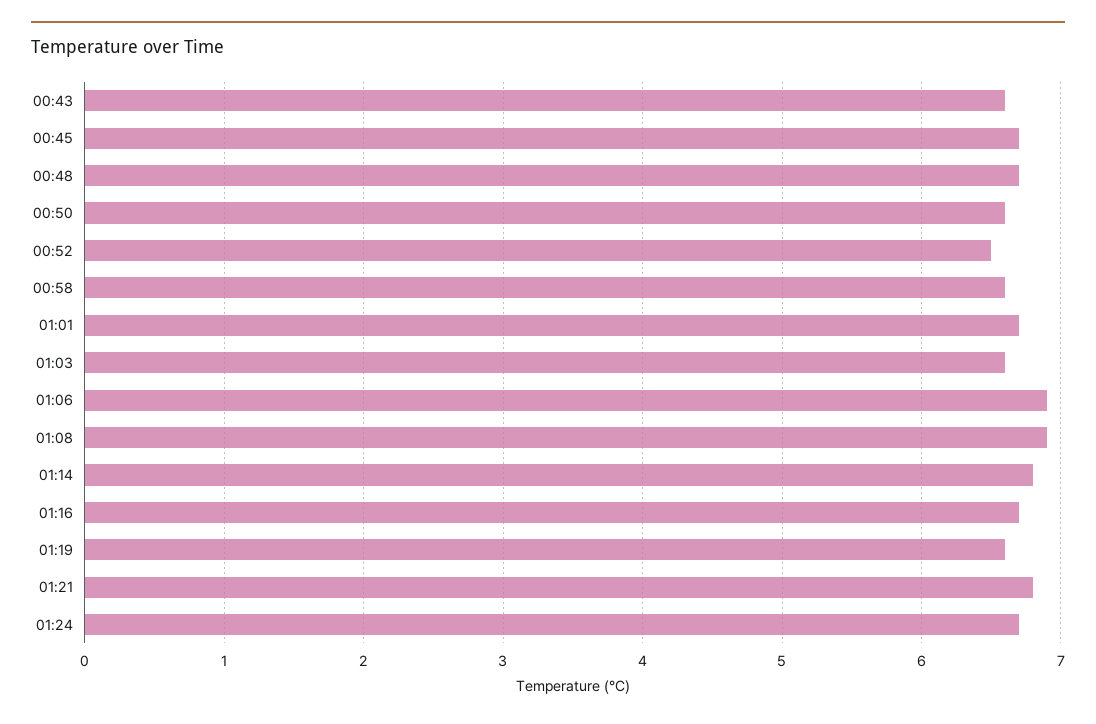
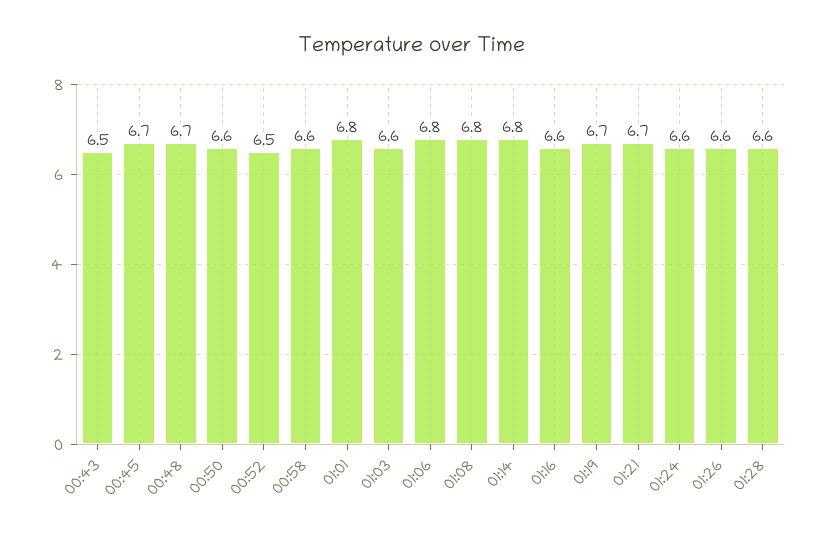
00:43: 6.6 -> 6.5
01:01: 6.7 -> 6.8
01:06: 6.9 -> 6.8
01:08: 6.9 -> 6.8
01:16: 6.7 -> 6.6
01:19: 6.6 -> 6.7
01:21: 6.8 -> 6.7
01:24: 6.7 -> 6.6
01:26: none -> 6.6
01:28: none -> 6.6

